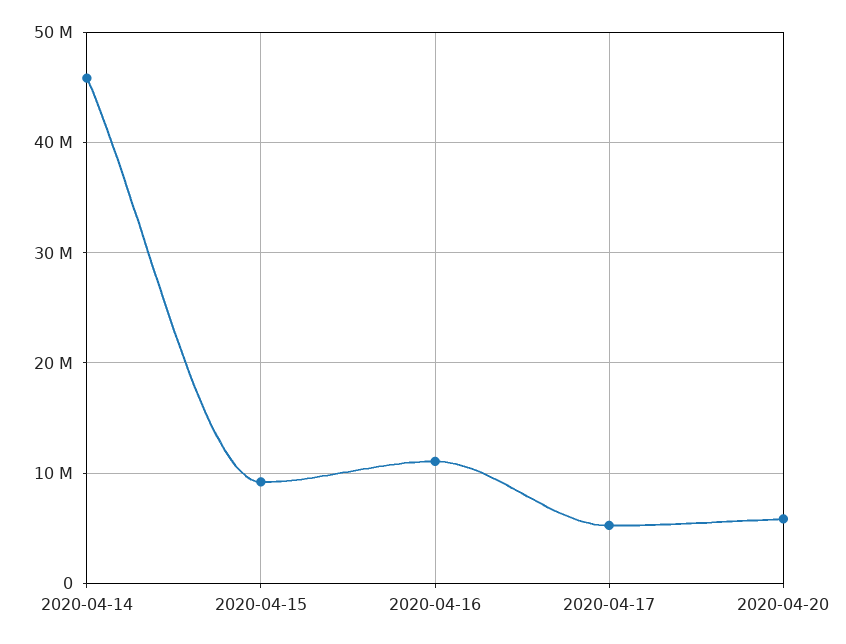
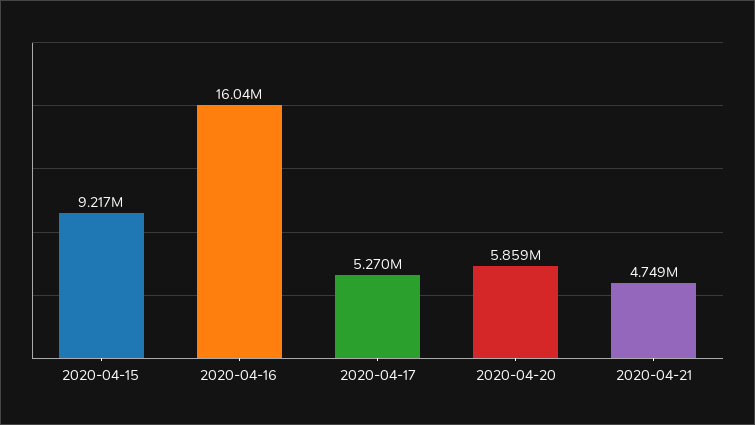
2020-04-14: 46000000 -> none
2020-04-16: 11000000 -> 16040000
2020-04-21: none -> 4749000

